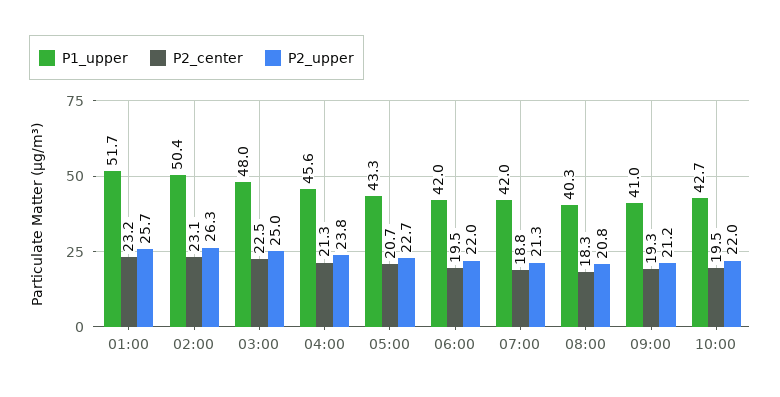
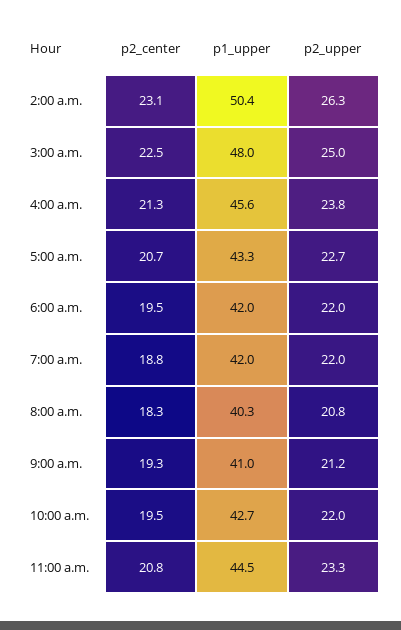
P1_upper, 01:00: 51.7 -> none
P2_center, 01:00: 23.2 -> none
P2_upper, 01:00: 25.7 -> none
P2_upper, 07:00: 21.3 -> 22
P2_center, 11:00 a.m.: none -> 20.8
P1_upper, 11:00 a.m.: none -> 44.5
P2_upper, 11:00 a.m.: none -> 23.3

